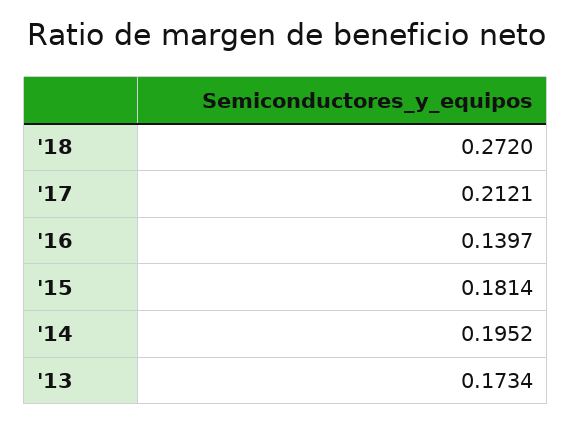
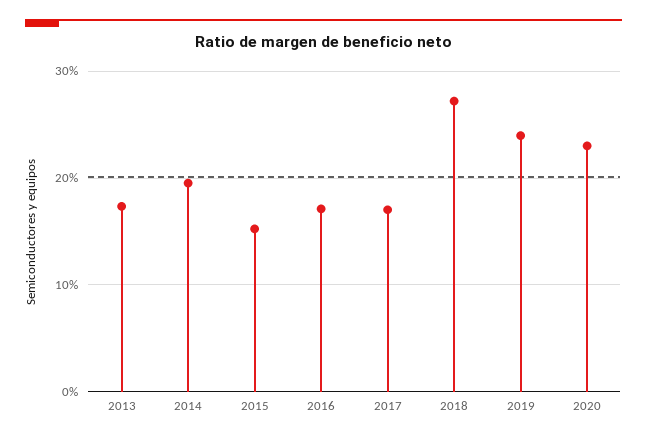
'17: 0.2121 -> 0.17
'16: 0.1397 -> 0.17
'15: 0.1814 -> 0.15
2019: none -> 0.24
2020: none -> 0.23

